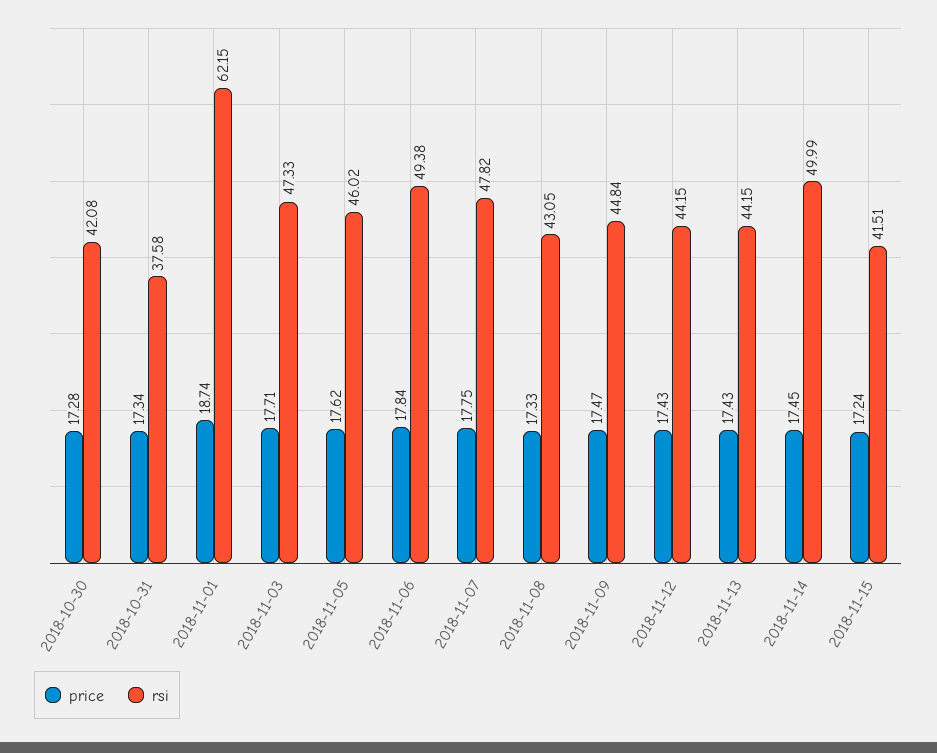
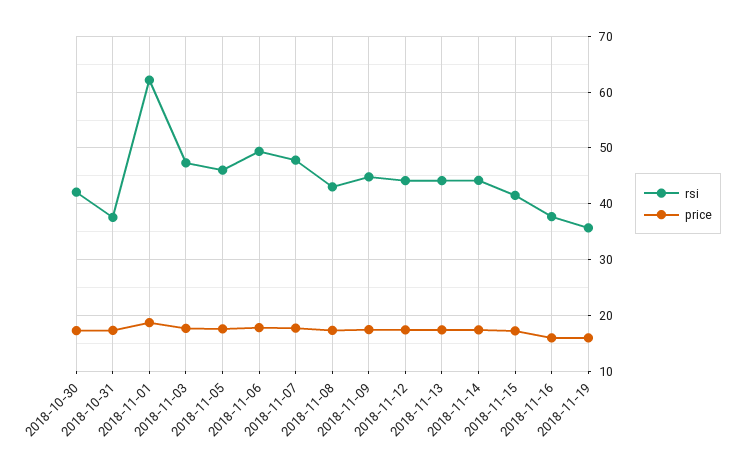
rsi, 2018-11-14: 49.99 -> 44
rsi, 2018-11-16: none -> 38
price, 2018-11-16: none -> 16
rsi, 2018-11-19: none -> 36
price, 2018-11-19: none -> 16

